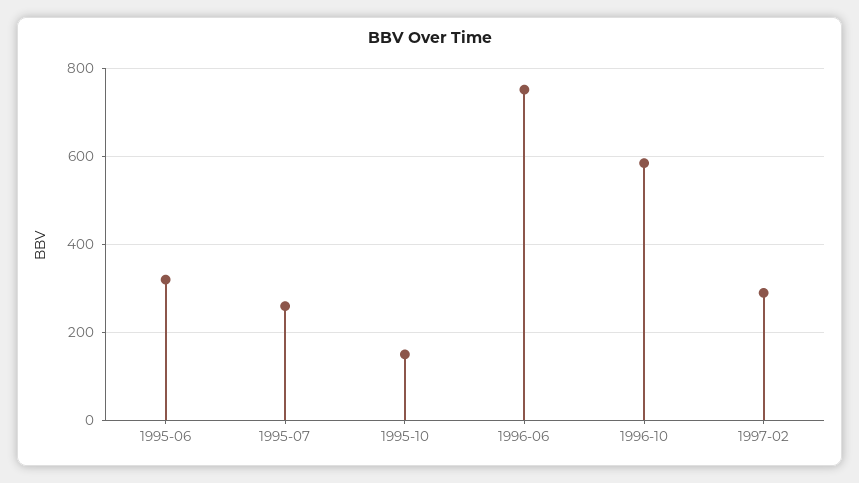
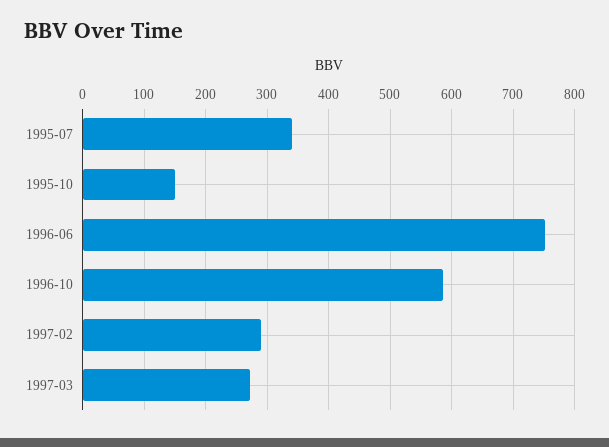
1995-06: 320 -> none
1995-07: 260 -> 340
1997-03: none -> 270

